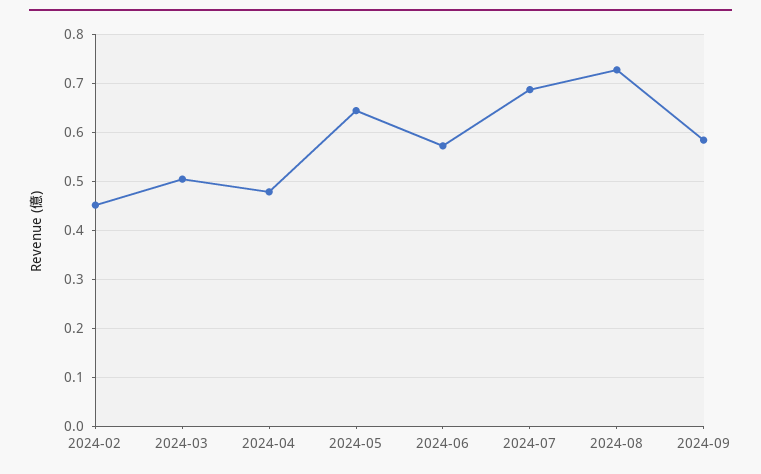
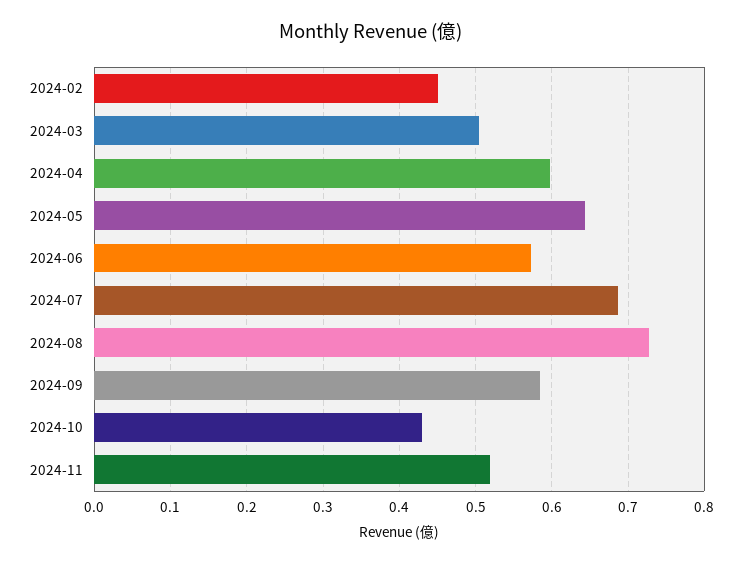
2024-04: 0.48 -> 0.6
2024-10: none -> 0.43
2024-11: none -> 0.52

